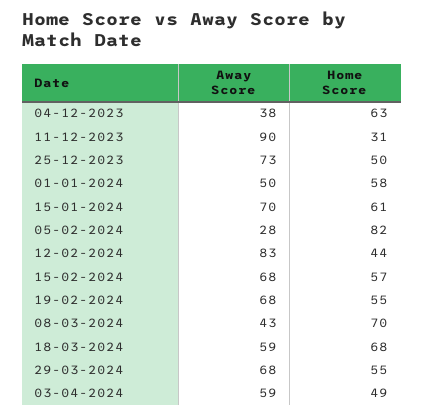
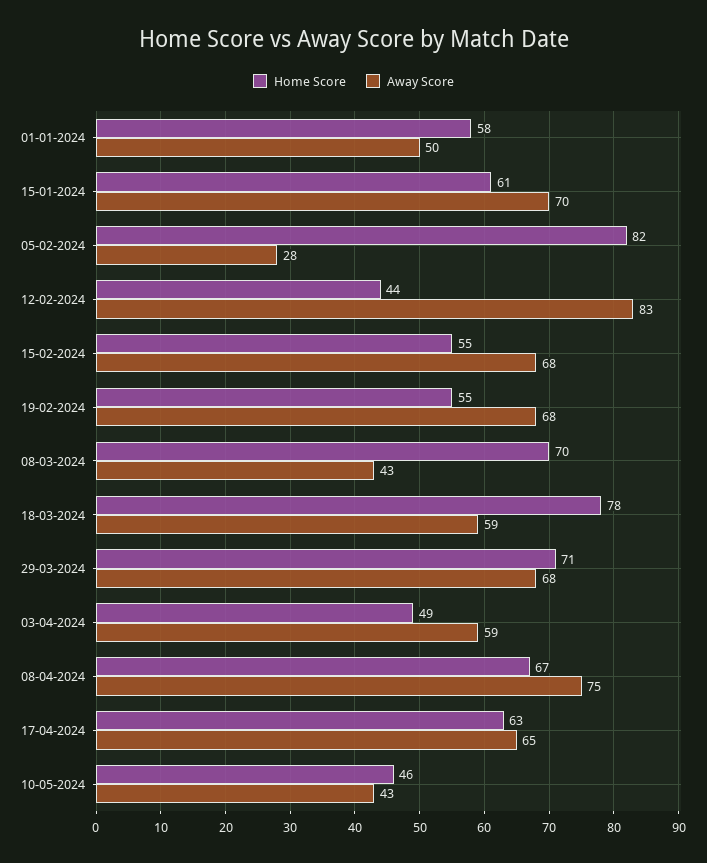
Away Score, 04-12-2023: 38 -> none
Home Score, 04-12-2023: 63 -> none
Away Score, 11-12-2023: 90 -> none
Home Score, 11-12-2023: 31 -> none
Away Score, 25-12-2023: 73 -> none
Home Score, 25-12-2023: 50 -> none
Home Score, 15-02-2024: 57 -> 55
Home Score, 18-03-2024: 68 -> 78
Home Score, 29-03-2024: 55 -> 71
Home Score, 08-04-2024: none -> 67
Away Score, 08-04-2024: none -> 75
Home Score, 17-04-2024: none -> 63
Away Score, 17-04-2024: none -> 65
Home Score, 10-05-2024: none -> 46
Away Score, 10-05-2024: none -> 43

